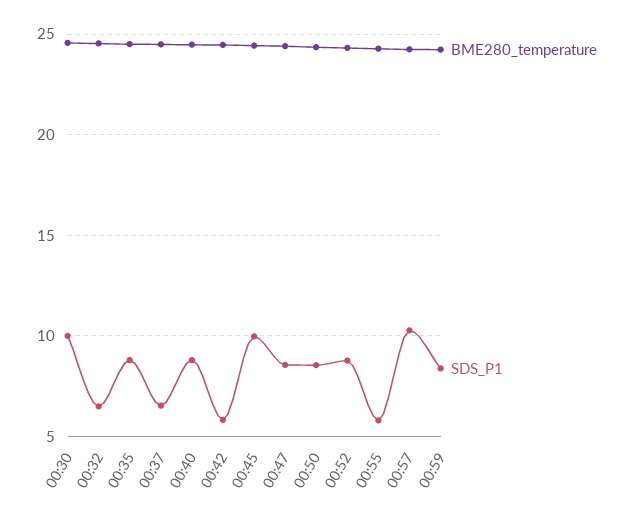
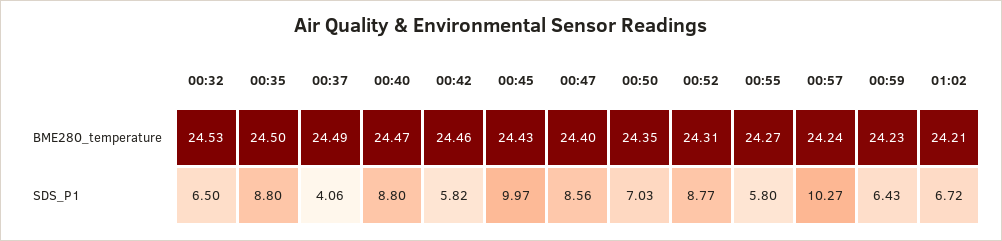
BME280_temperature, 00:30: 24.5 -> none
SDS_P1, 00:30: 10 -> none
SDS_P1, 00:37: 6.5 -> 4.06
SDS_P1, 00:50: 8.5 -> 7.03
SDS_P1, 00:59: 8.5 -> 6.43
BME280_temperature, 01:02: none -> 24.21
SDS_P1, 01:02: none -> 6.72

